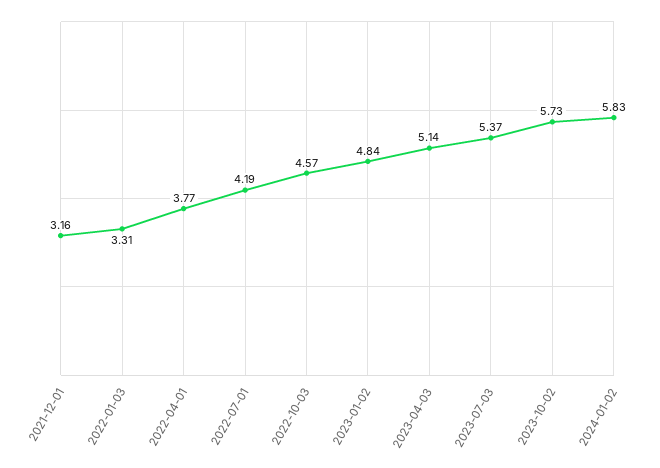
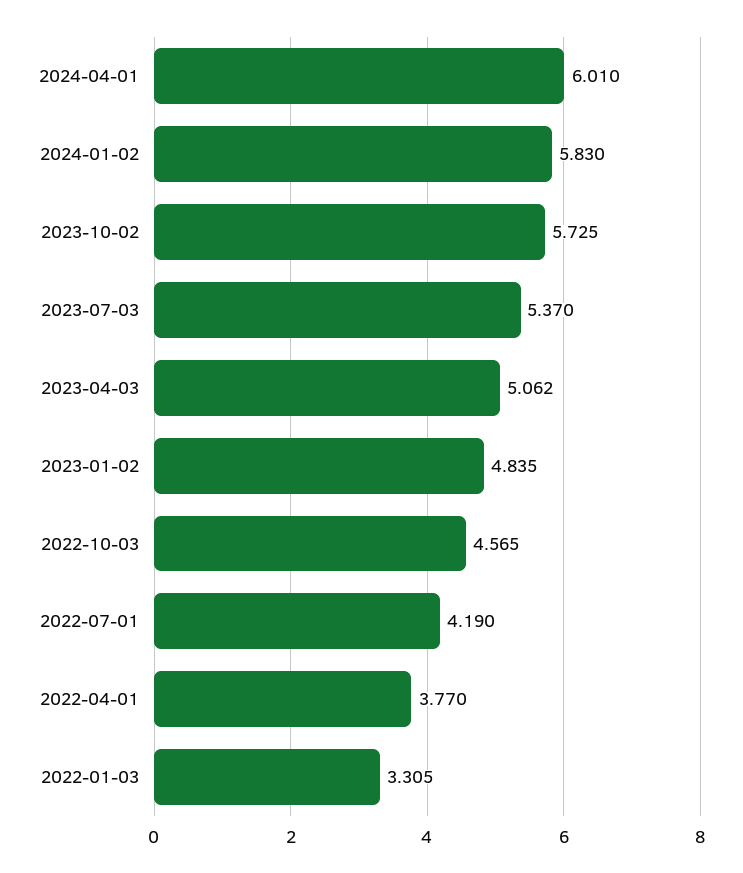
2021-12-01: 3.16 -> none
2023-04-03: 5.14 -> 5.062
2024-04-01: none -> 6.01

